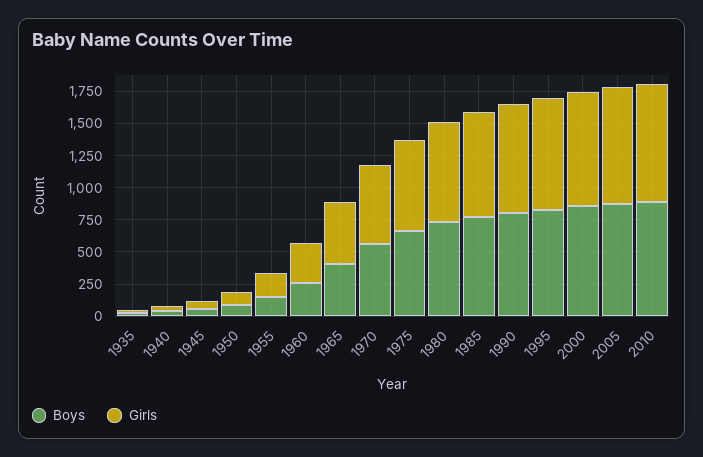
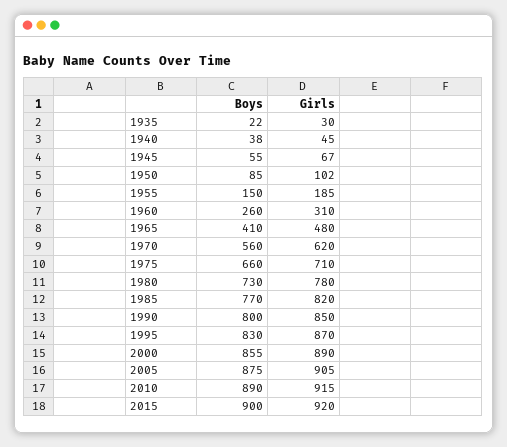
Boys, 2015: none -> 900
Girls, 2015: none -> 920

